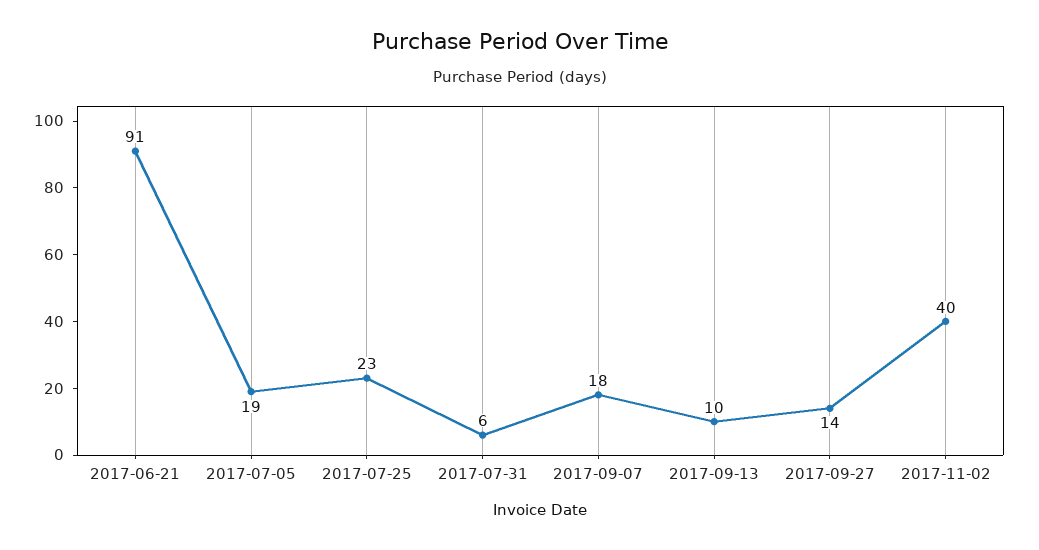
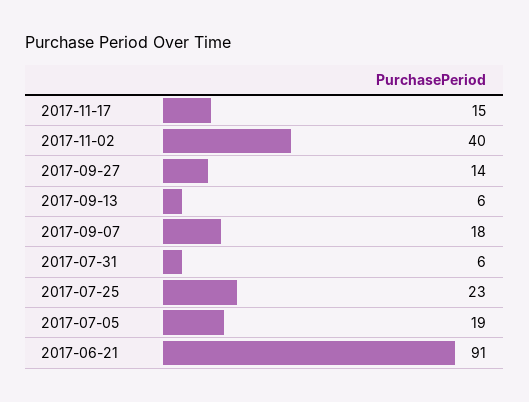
2017-09-13: 10 -> 6
2017-11-17: none -> 15

